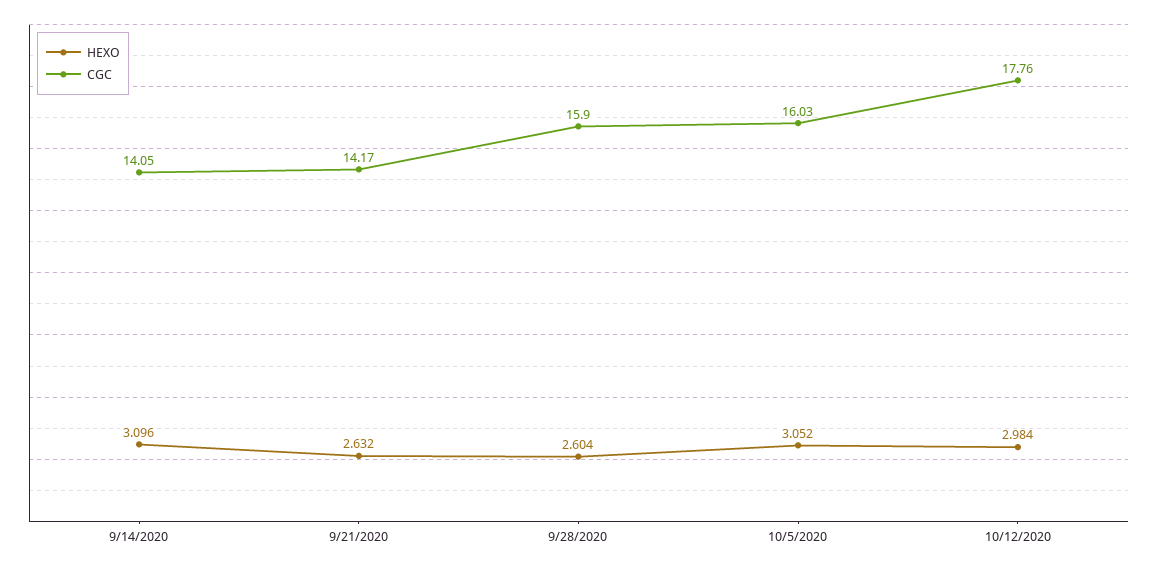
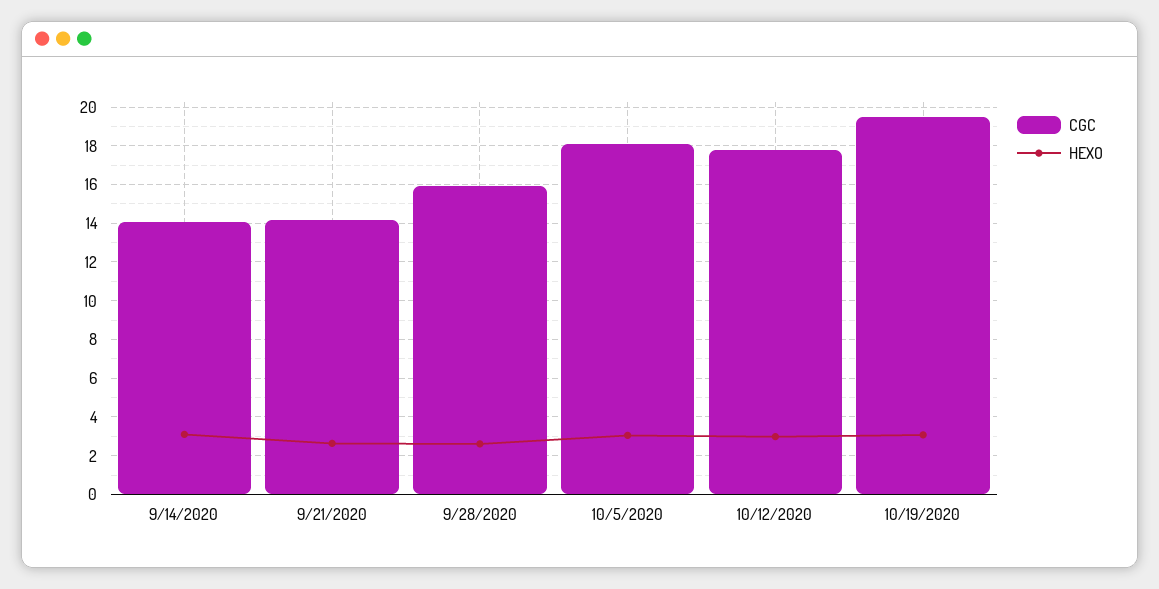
CGC, 10/5/2020: 16.03 -> 18
CGC, 10/19/2020: none -> 19.5
HEXO, 10/19/2020: none -> 3

